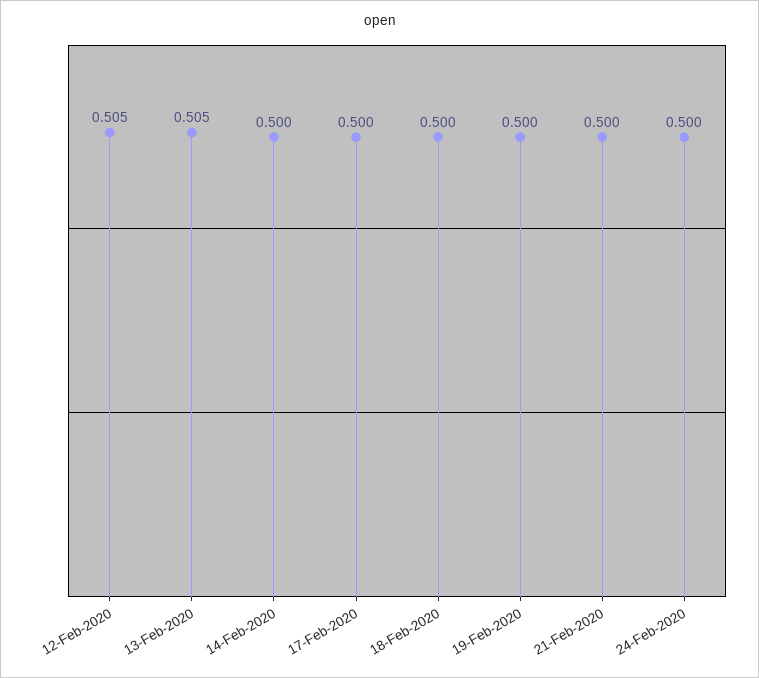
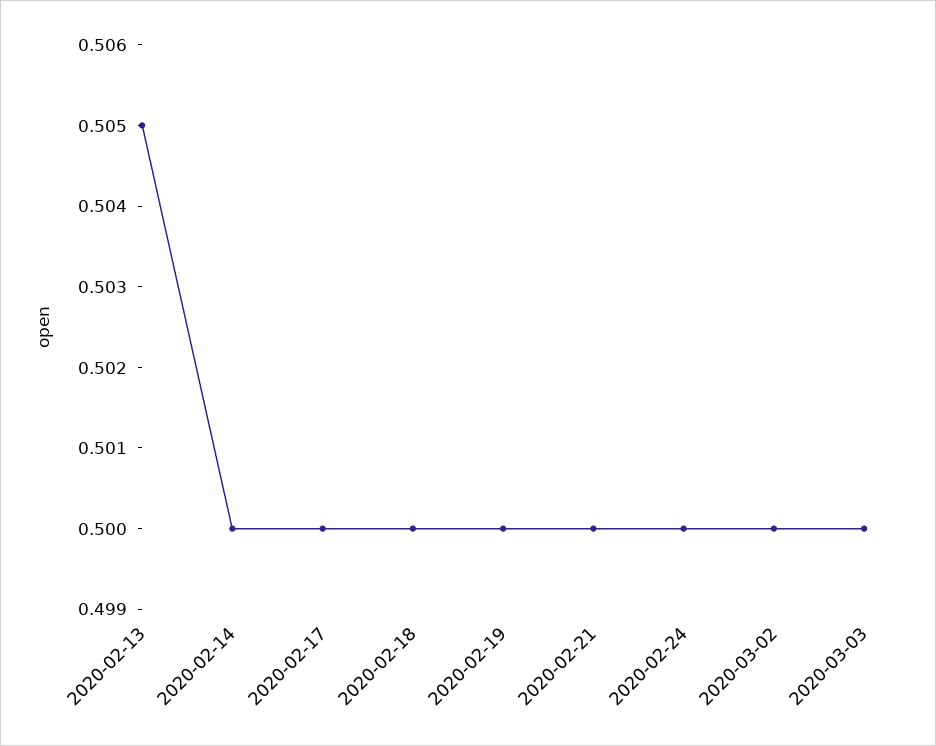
12-Feb-2020: 0.505 -> none
2020-03-02: none -> 0.5
2020-03-03: none -> 0.5

